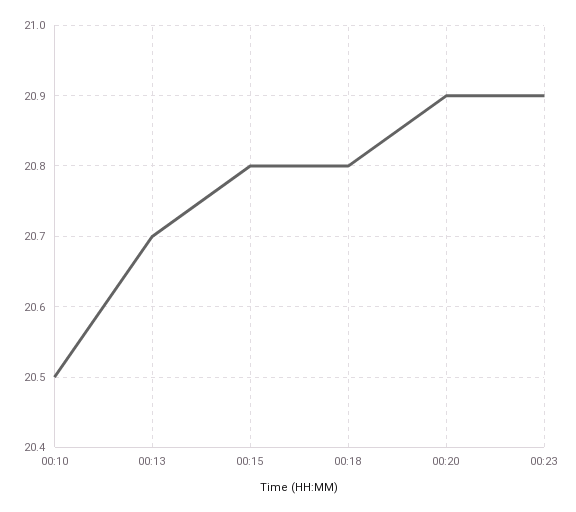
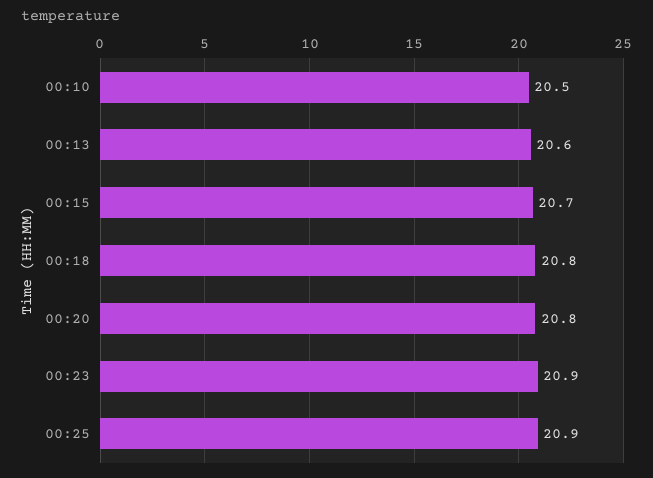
00:13: 20.7 -> 20.6
00:15: 20.8 -> 20.7
00:20: 20.9 -> 20.8
00:25: none -> 20.9

